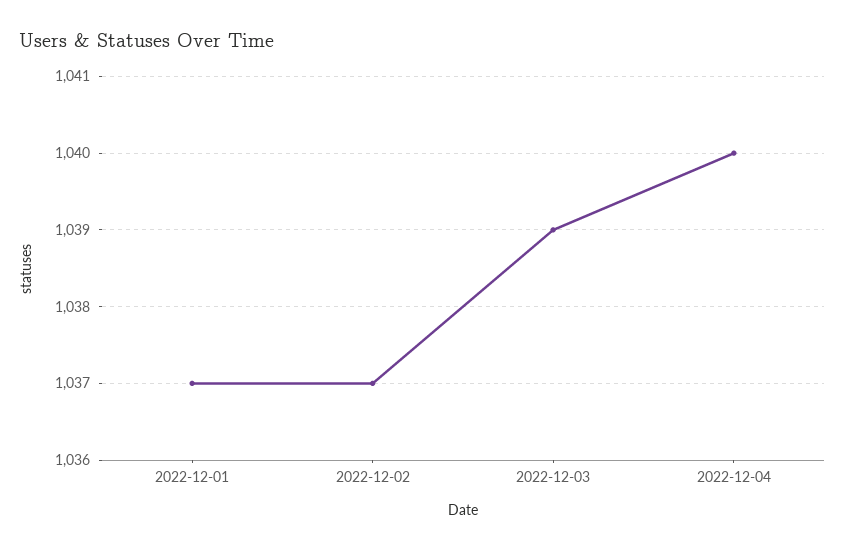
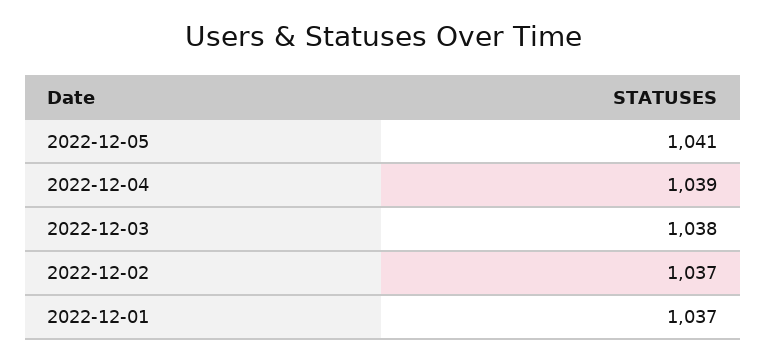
2022-12-03: 1039 -> 1038
2022-12-04: 1040 -> 1039
2022-12-05: none -> 1041

